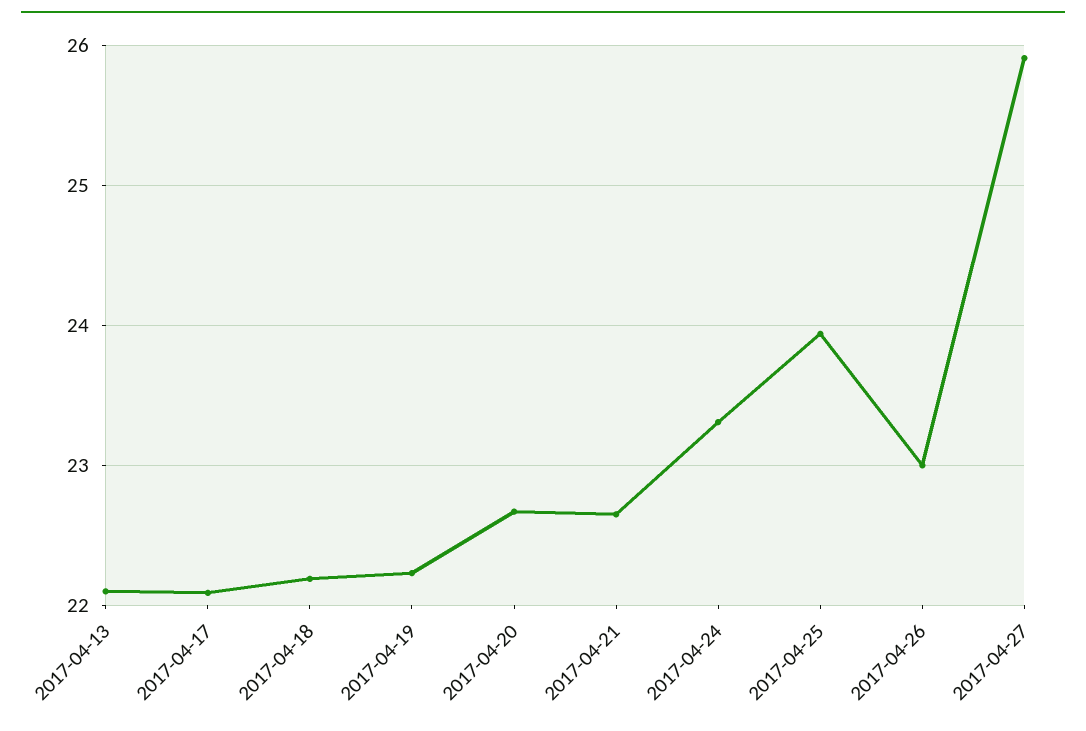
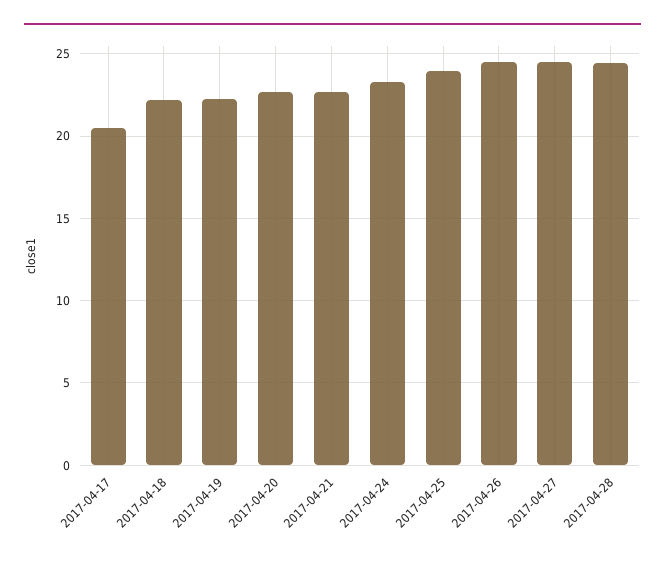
2017-04-13: 22.1 -> none
2017-04-17: 22.1 -> 20.5
2017-04-26: 23 -> 24.5
2017-04-27: 25.9 -> 24.5
2017-04-28: none -> 24.5

